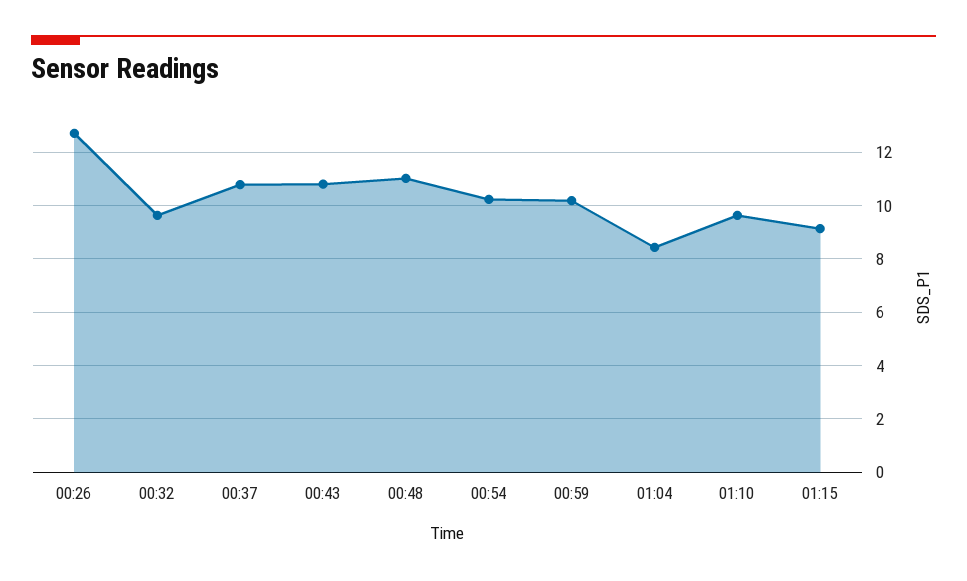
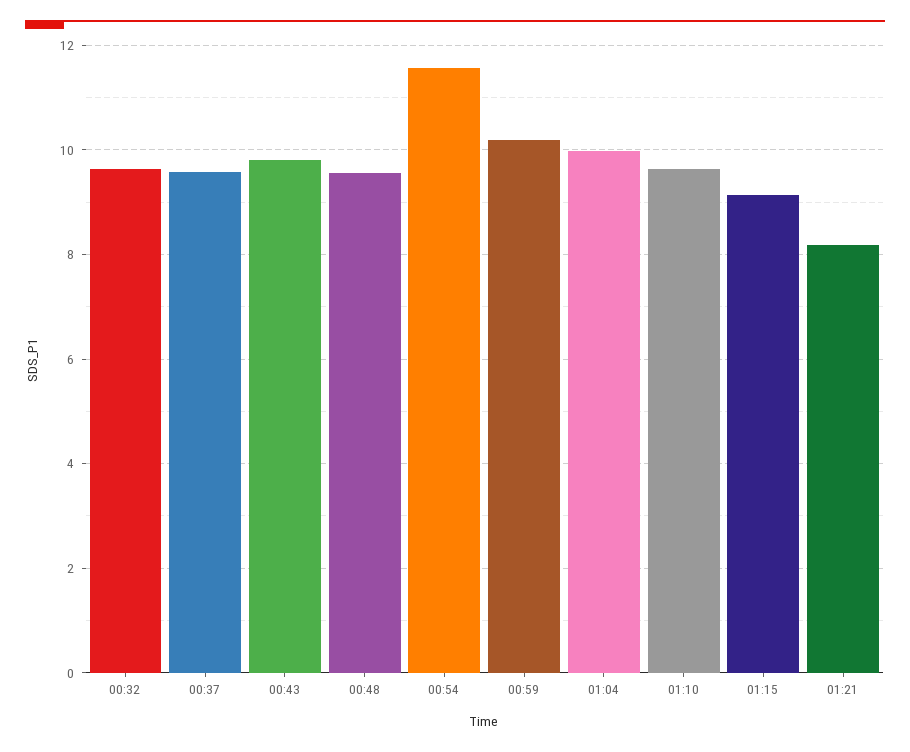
00:26: 12.75 -> none
00:37: 10.75 -> 9.6
00:43: 10.75 -> 9.8
00:48: 11 -> 9.6
00:54: 10.25 -> 11.6
01:04: 8.5 -> 10
01:21: none -> 8.2

